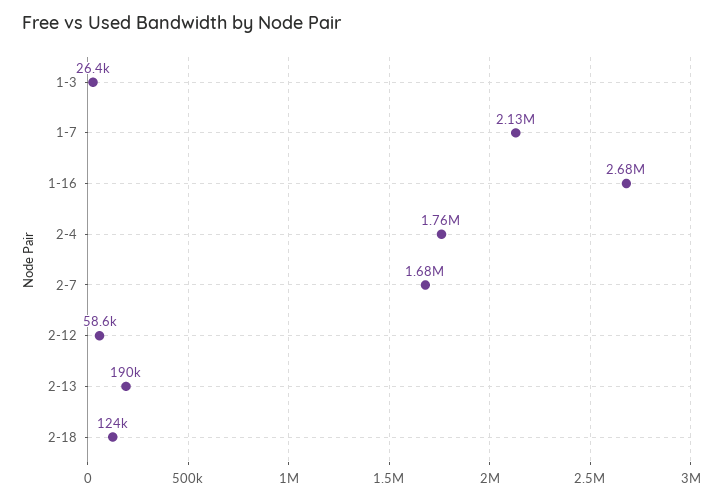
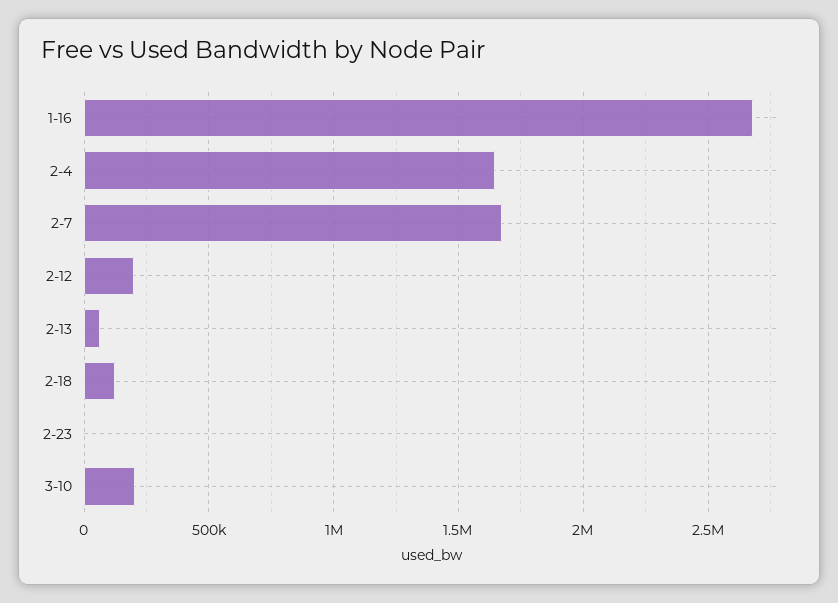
1-3: 26400 -> none
1-7: 2130000 -> none
2-4: 1760000 -> 1650000
2-12: 58600 -> 200000
2-13: 190000 -> 50000
2-23: none -> 0
3-10: none -> 200000

